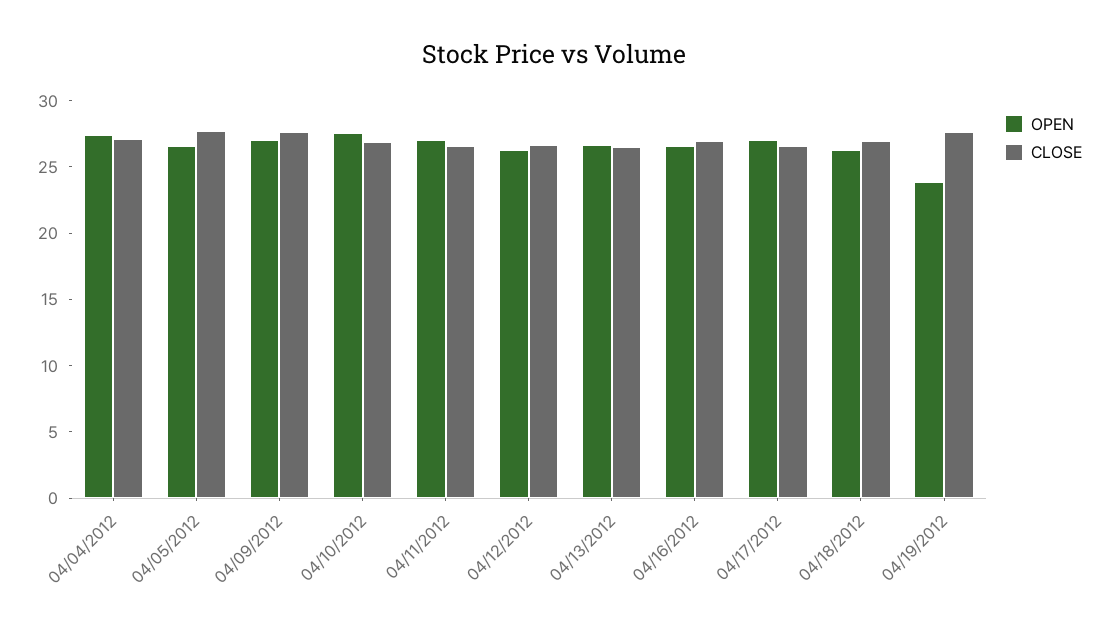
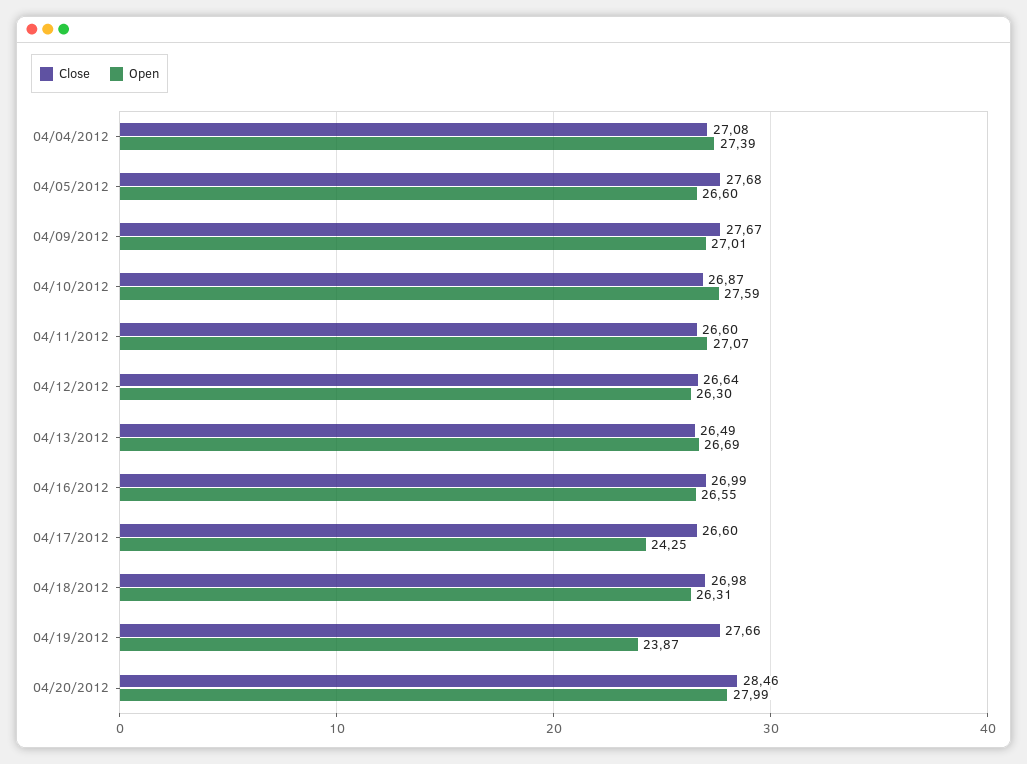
OPEN, 04/17/2012: 27 -> 24.25
CLOSE, 04/20/2012: none -> 28.46
OPEN, 04/20/2012: none -> 27.99

